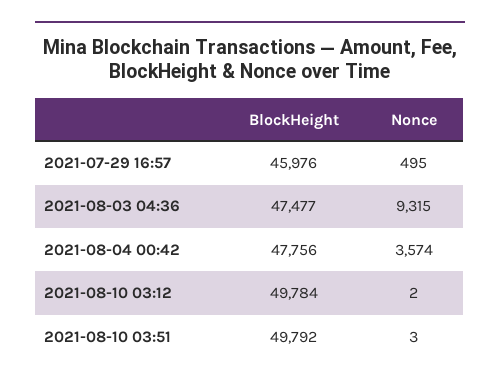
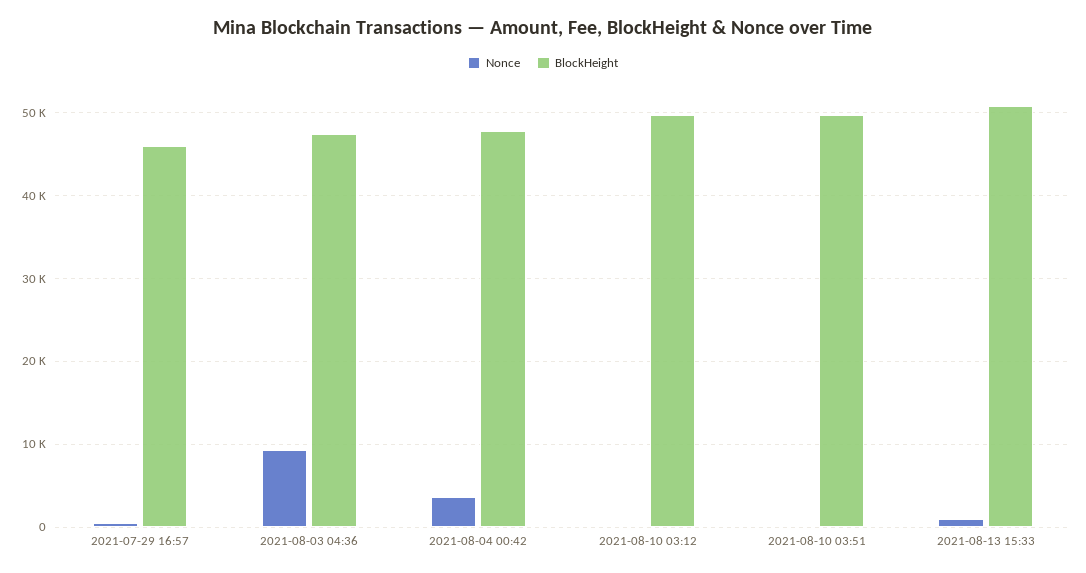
Nonce, 2021-08-13 15:33: none -> 1000
BlockHeight, 2021-08-13 15:33: none -> 51000

